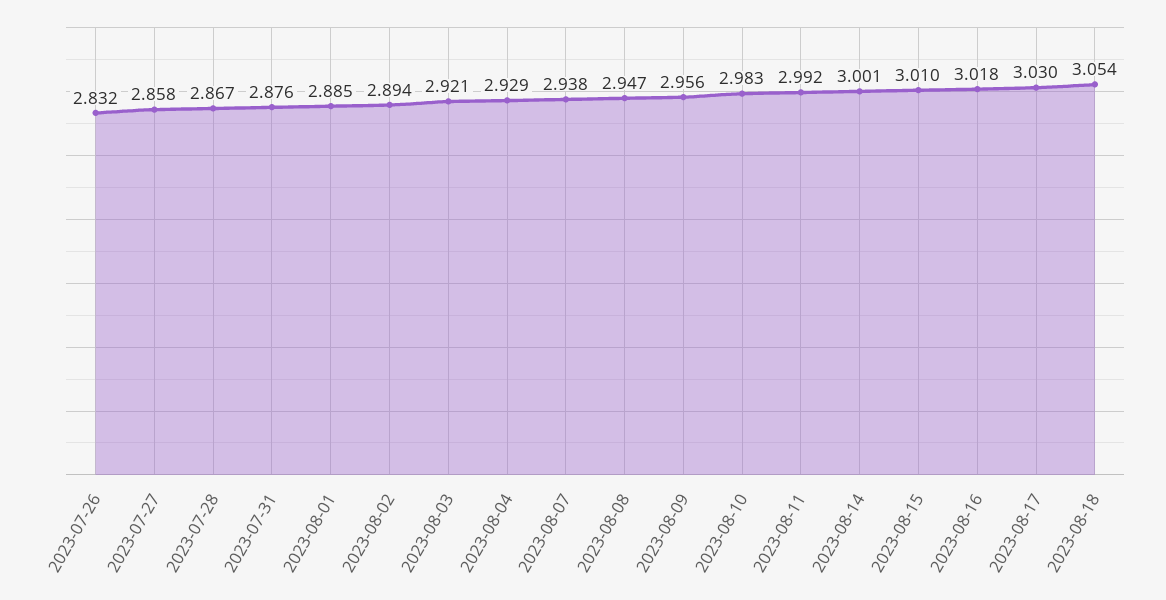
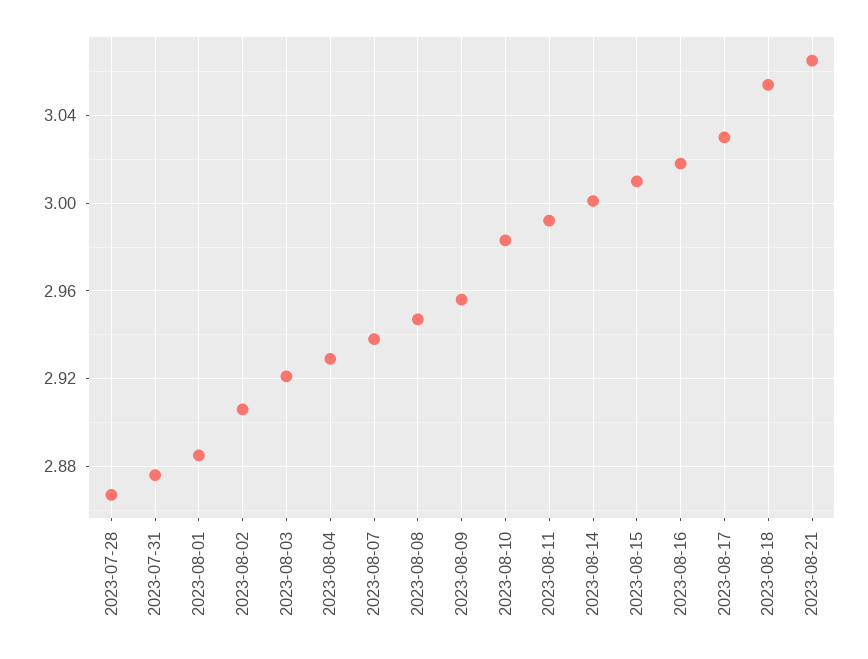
2023-07-26: 2.832 -> none
2023-07-27: 2.858 -> none
2023-08-02: 2.894 -> 2.905
2023-08-21: none -> 3.065

